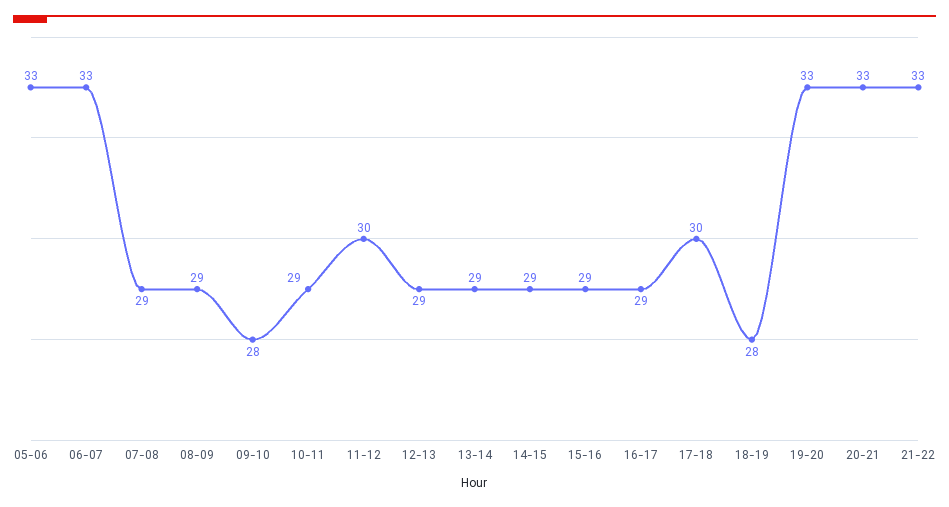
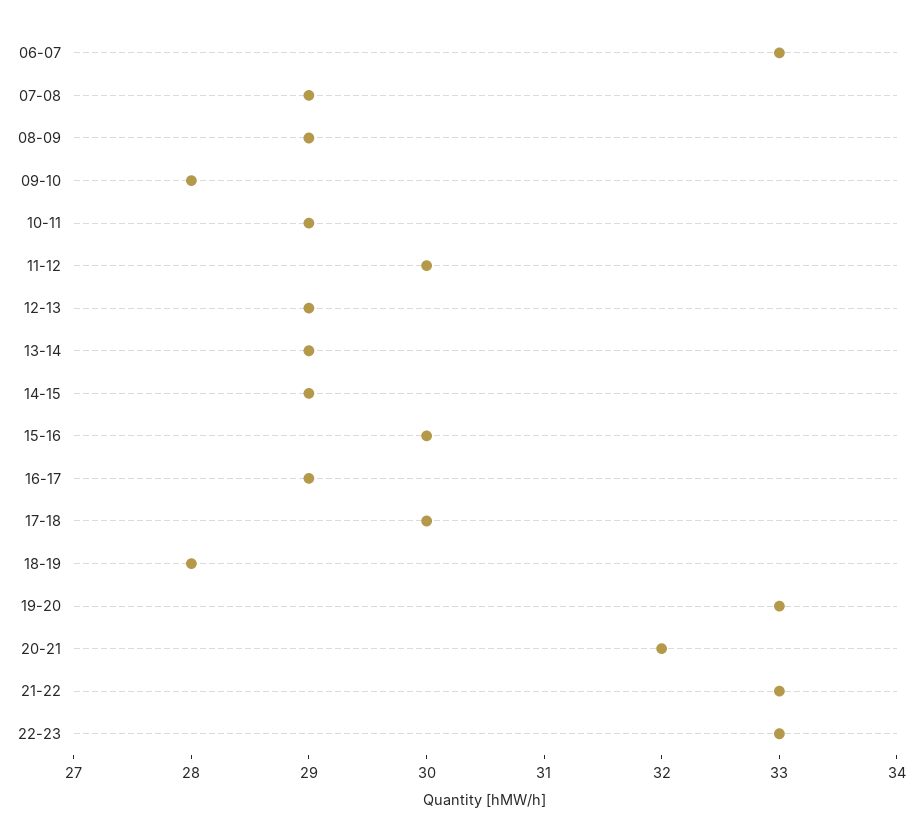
05-06: 33 -> none
15-16: 29 -> 30
20-21: 33 -> 32
22-23: none -> 33

